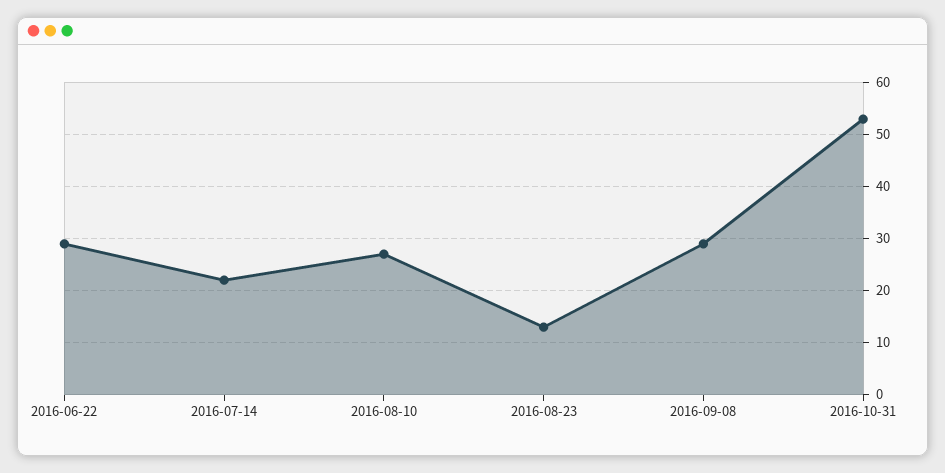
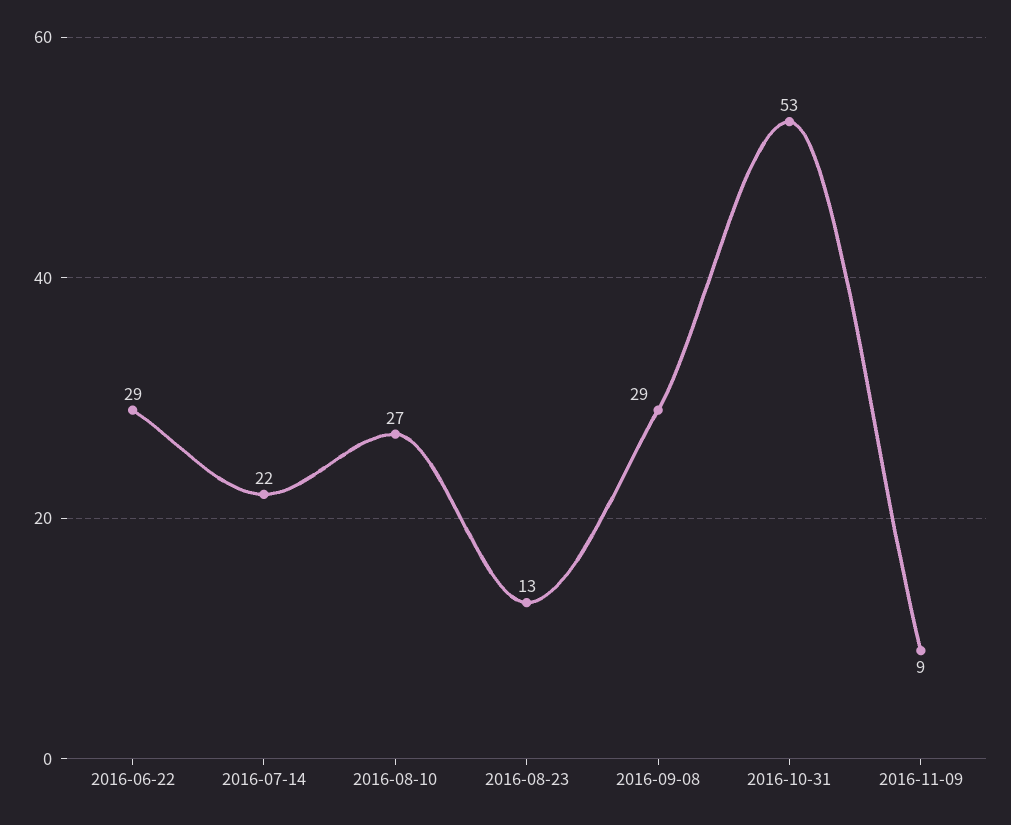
2016-11-09: none -> 9

